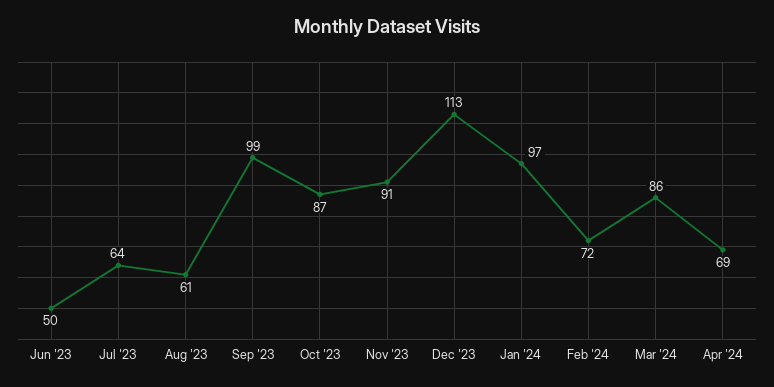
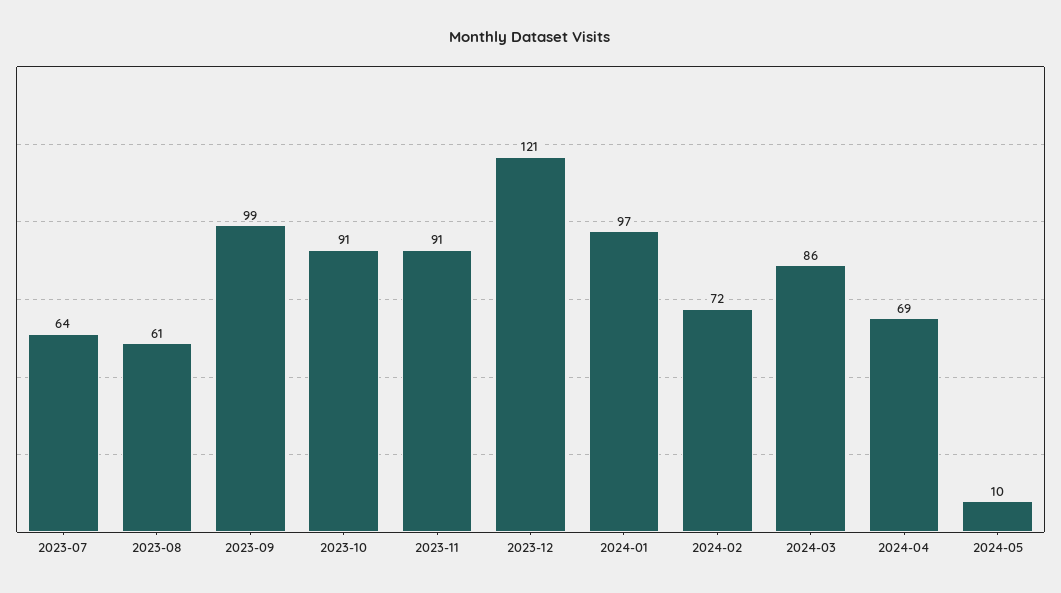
Jun '23: 50 -> none
Oct '23: 87 -> 91
Dec '23: 113 -> 121
2024-05: none -> 10

